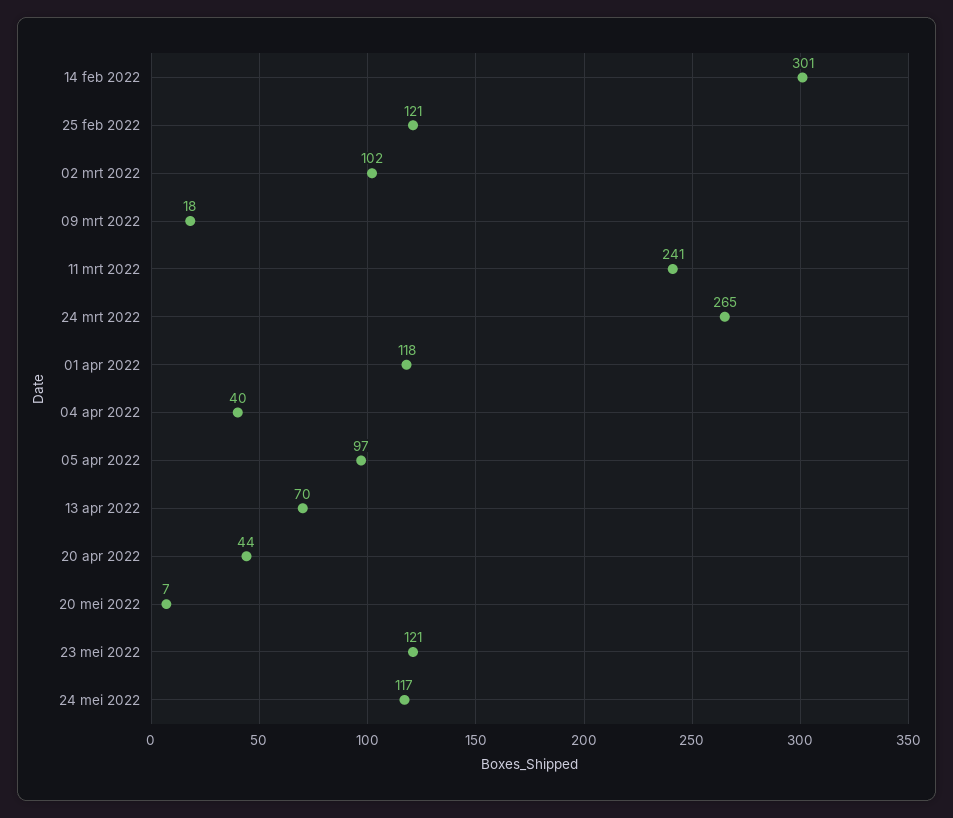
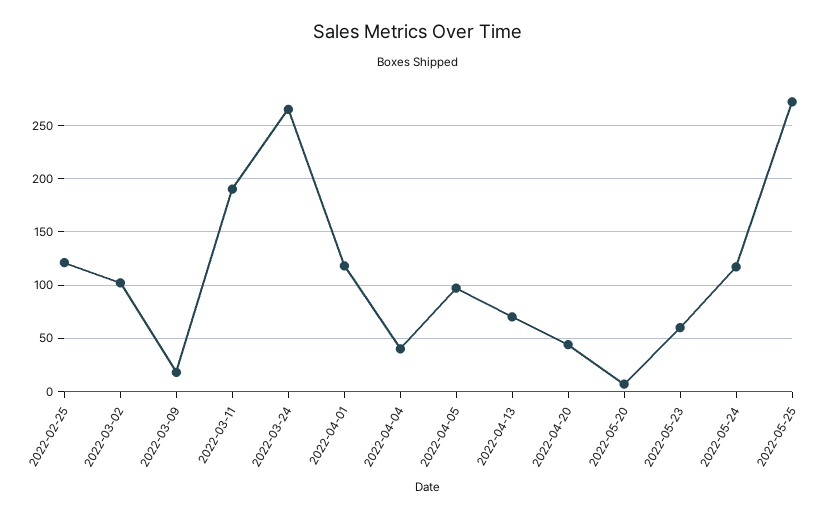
14 feb 2022: 301 -> none
11 mrt 2022: 241 -> 190
23 mei 2022: 121 -> 60
2022-05-25: none -> 270

